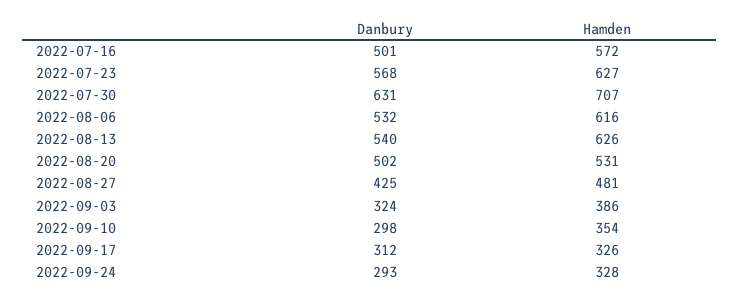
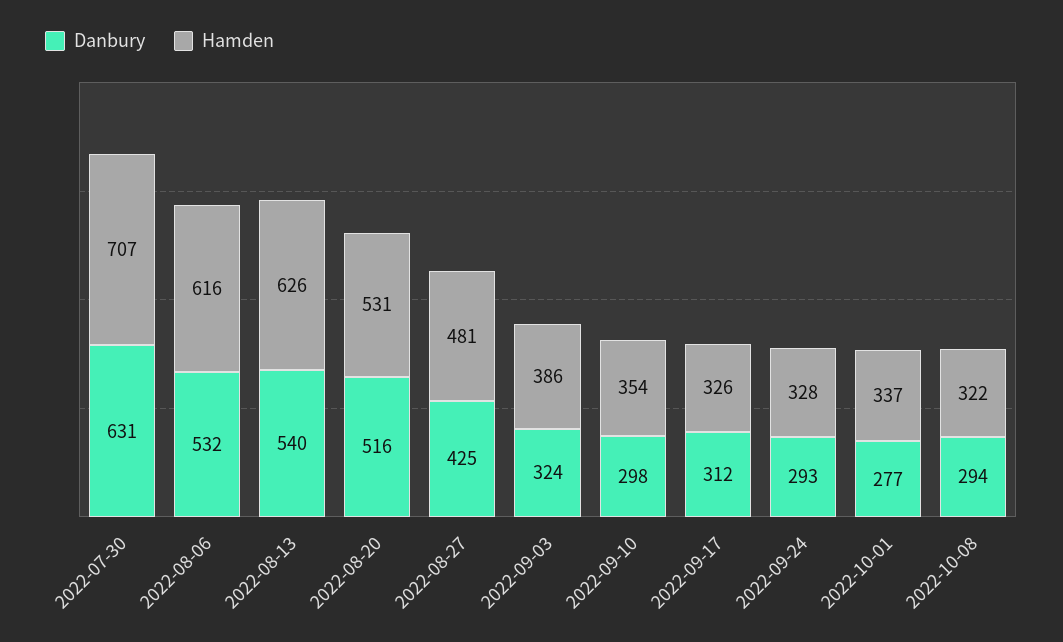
Danbury, 2022-07-16: 501 -> none
Hamden, 2022-07-16: 572 -> none
Danbury, 2022-07-23: 568 -> none
Hamden, 2022-07-23: 627 -> none
Danbury, 2022-08-20: 502 -> 516
Danbury, 2022-10-01: none -> 277
Hamden, 2022-10-01: none -> 337
Danbury, 2022-10-08: none -> 294
Hamden, 2022-10-08: none -> 322

